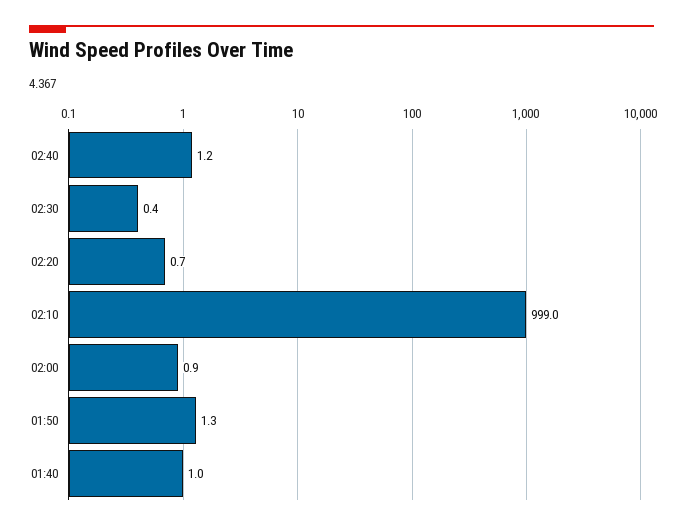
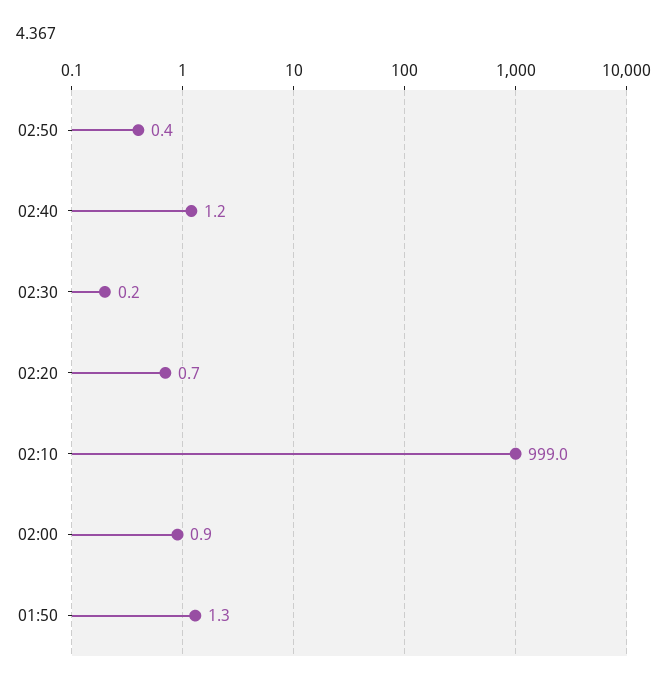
02:30: 0.4 -> 0.2
01:40: 1 -> none
02:50: none -> 0.4

